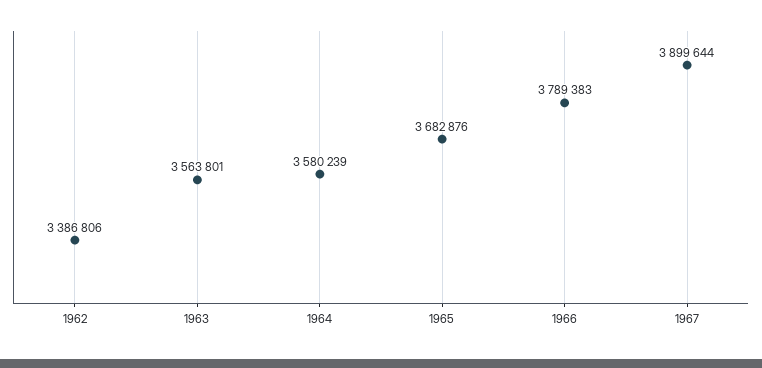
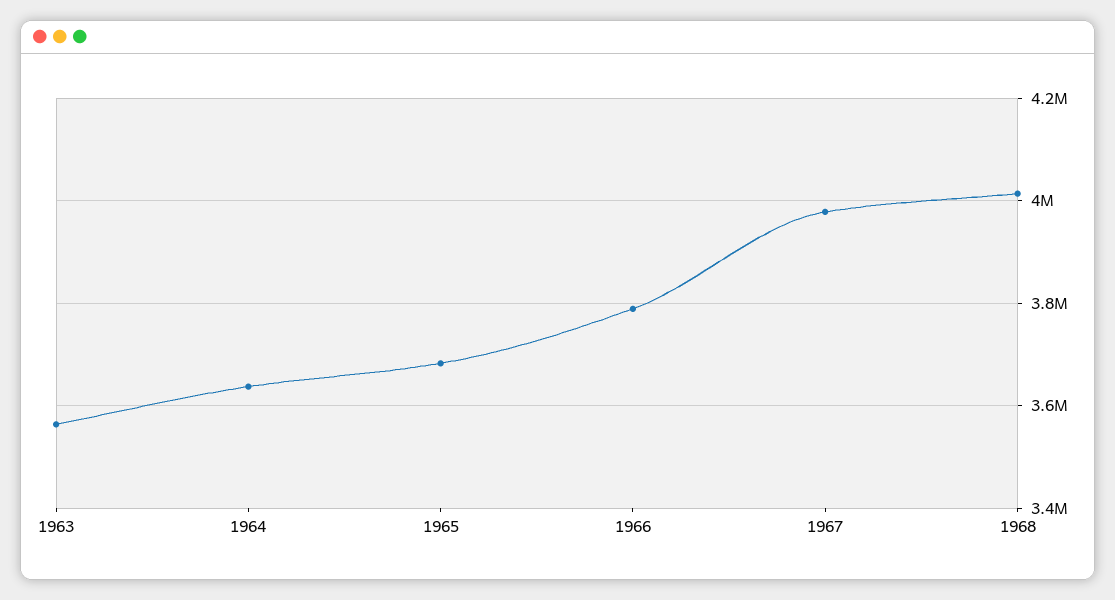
1962: 3386806 -> none
1964: 3580239 -> 3640000
1967: 3899644 -> 3980000
1968: none -> 4020000

